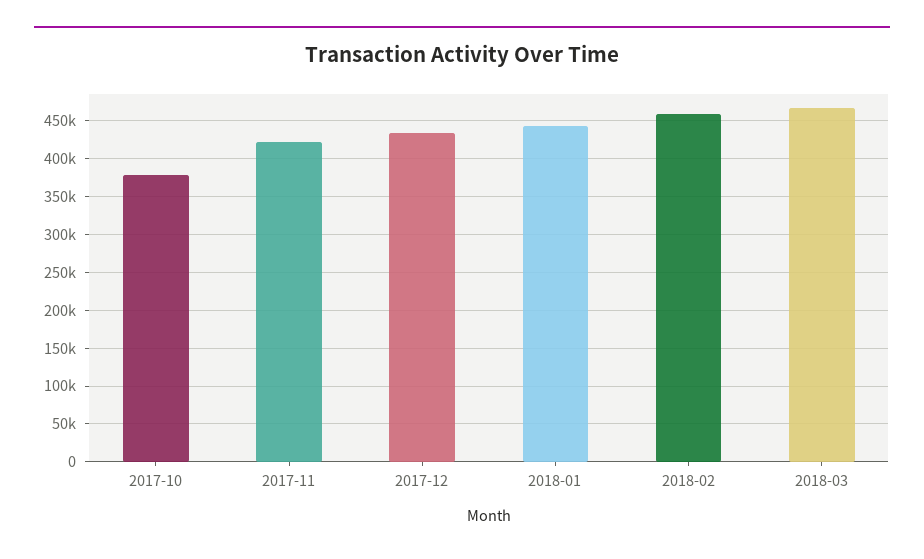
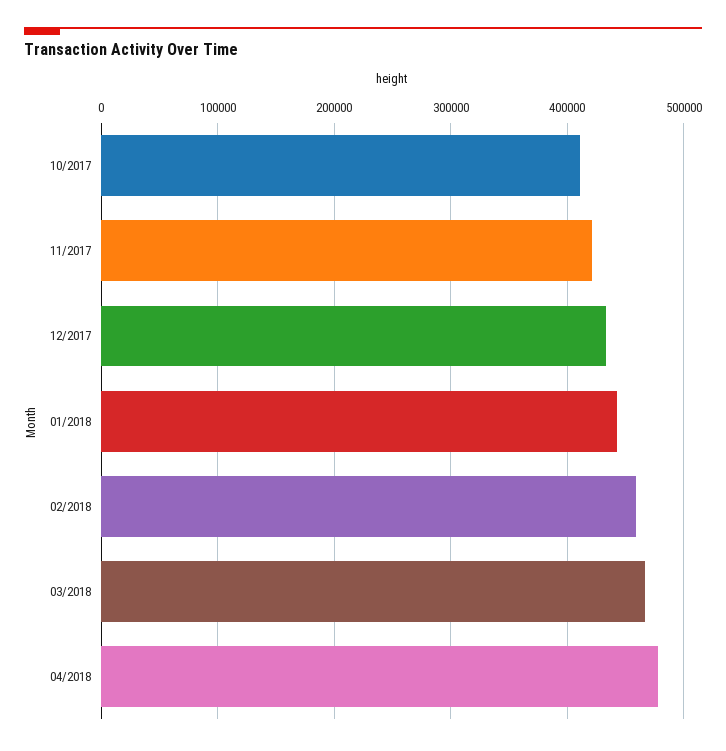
2017-10: 380000 -> 410000
04/2018: none -> 480000

